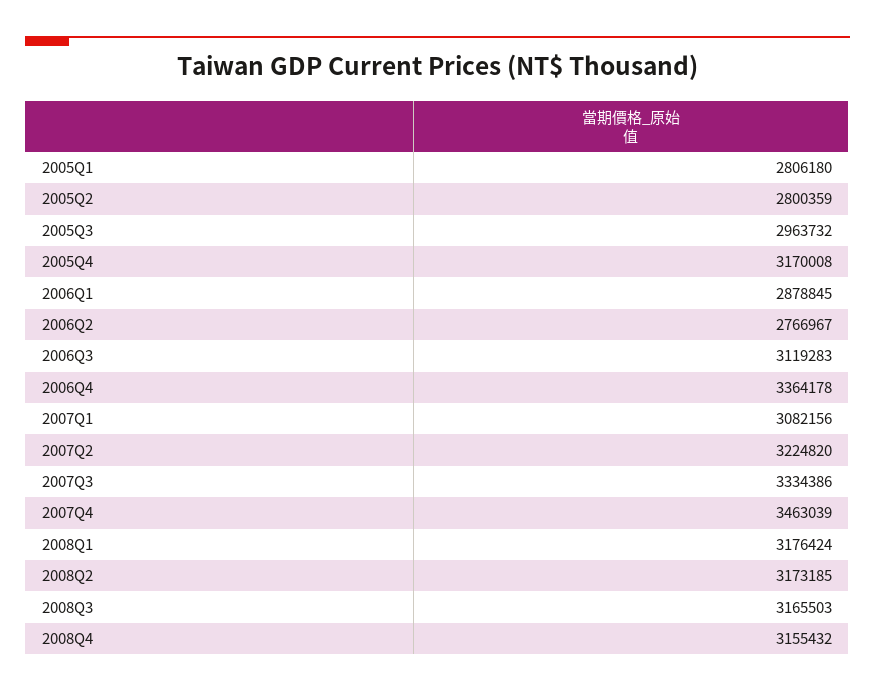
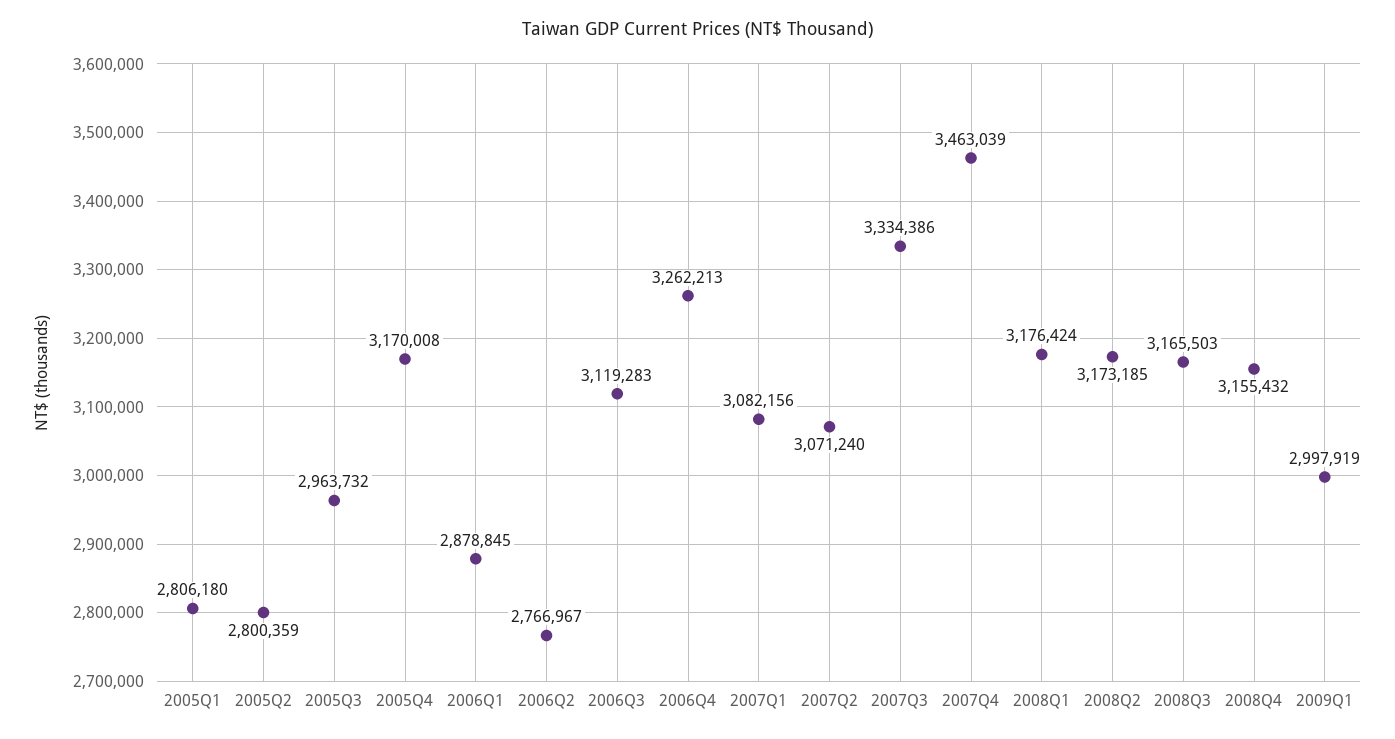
2006Q4: 3364178 -> 3262213
2007Q2: 3224820 -> 3071240
2009Q1: none -> 2997919

